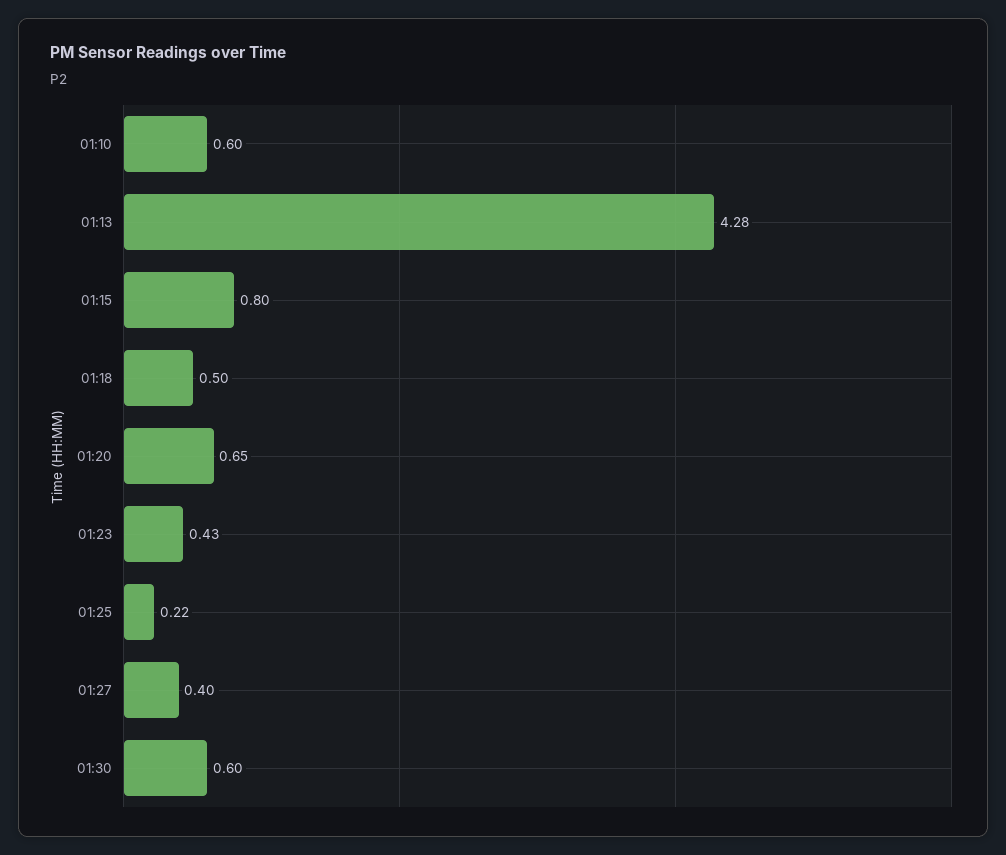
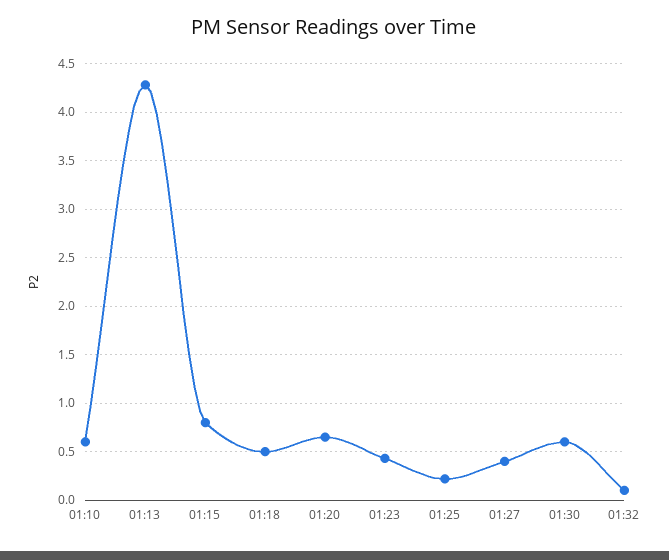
01:32: none -> 0.1

